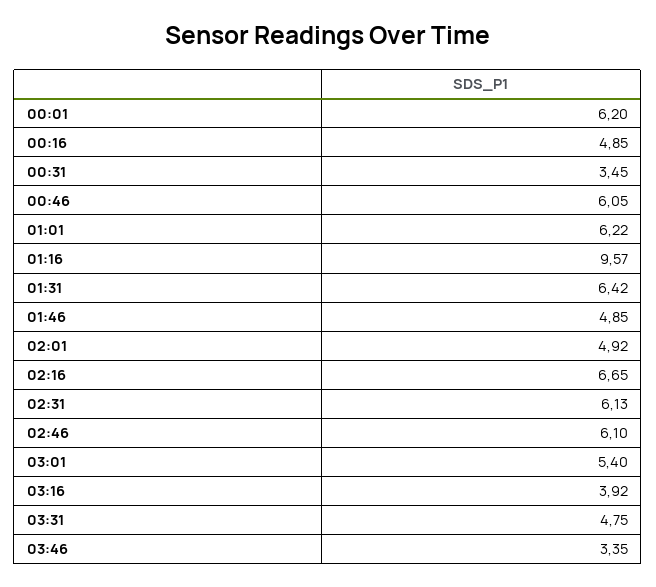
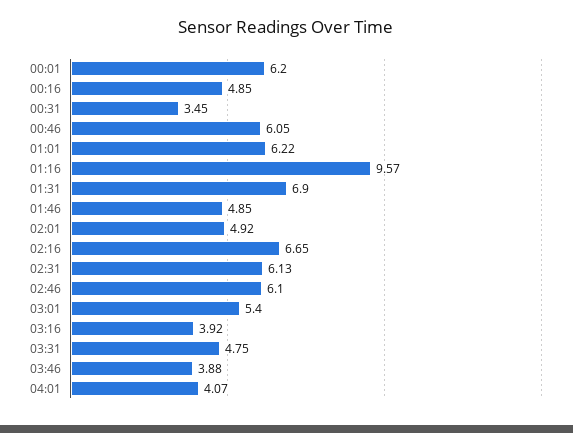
01:31: 6.42 -> 6.9
03:46: 3.35 -> 3.88
04:01: none -> 4.07

